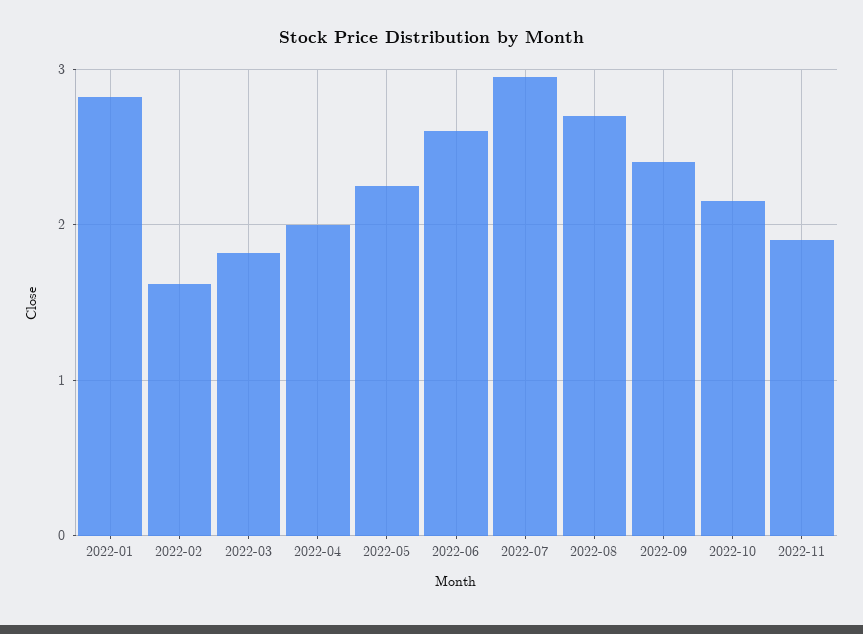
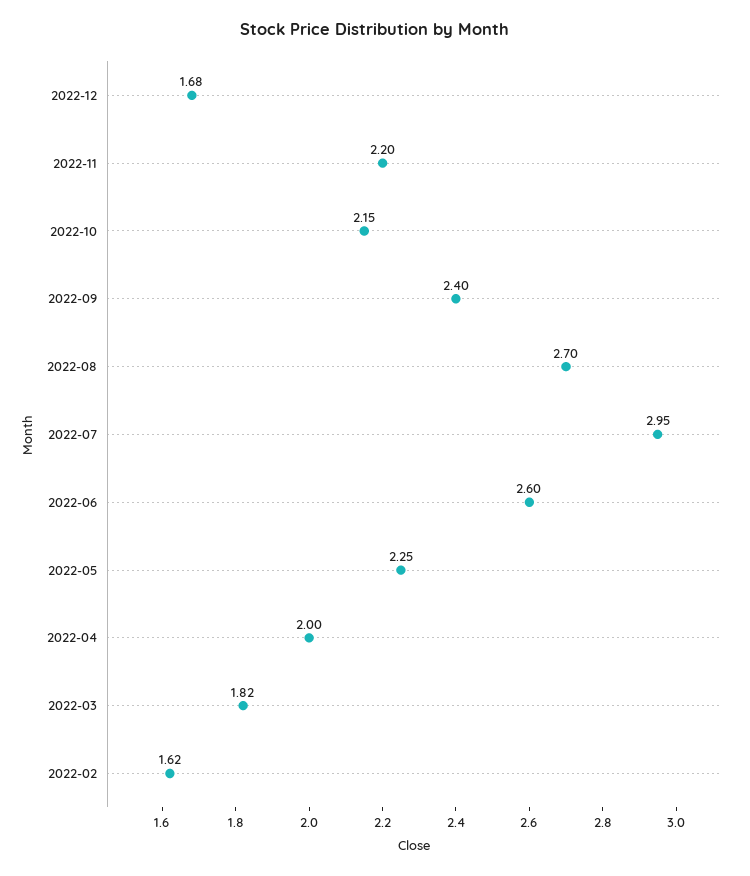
2022-01: 2.8 -> none
2022-11: 1.9 -> 2.2
2022-12: none -> 1.68

